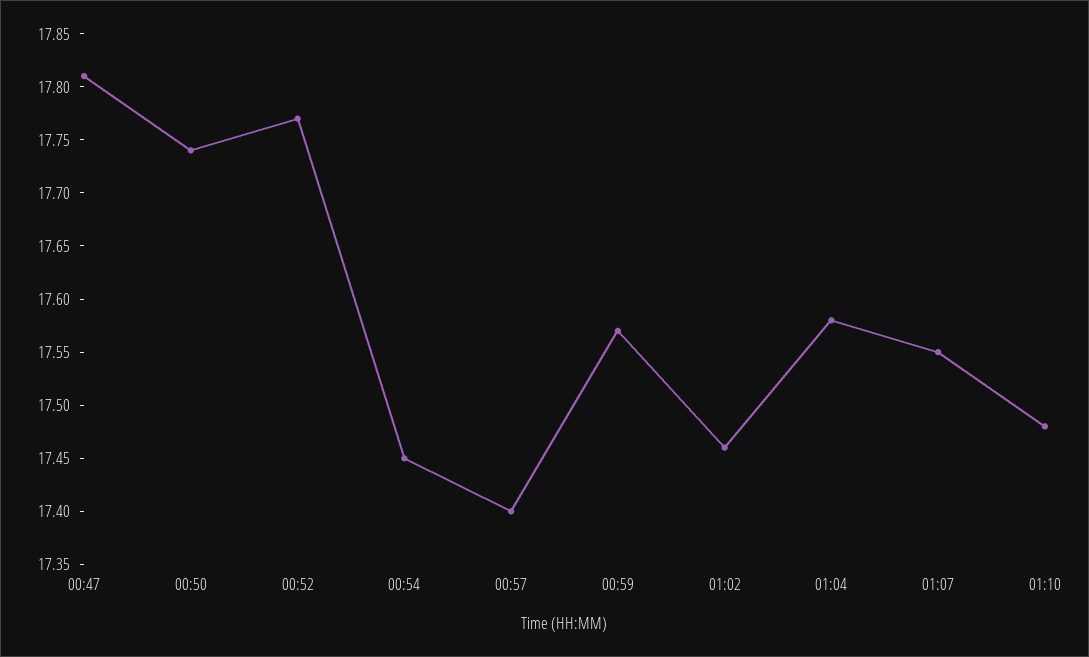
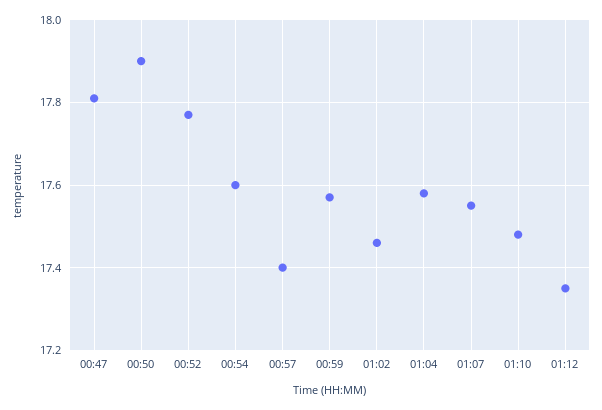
00:50: 17.74 -> 17.9
00:54: 17.45 -> 17.6
01:12: none -> 17.35

